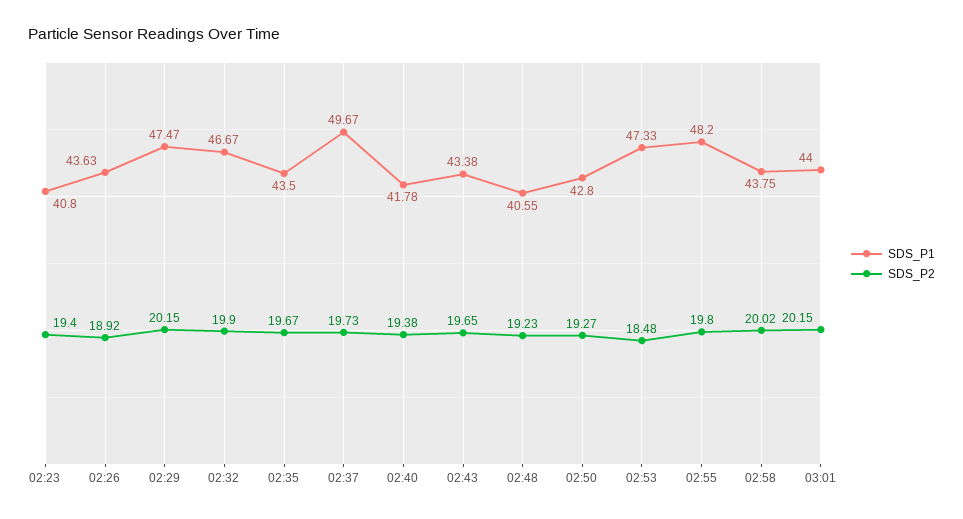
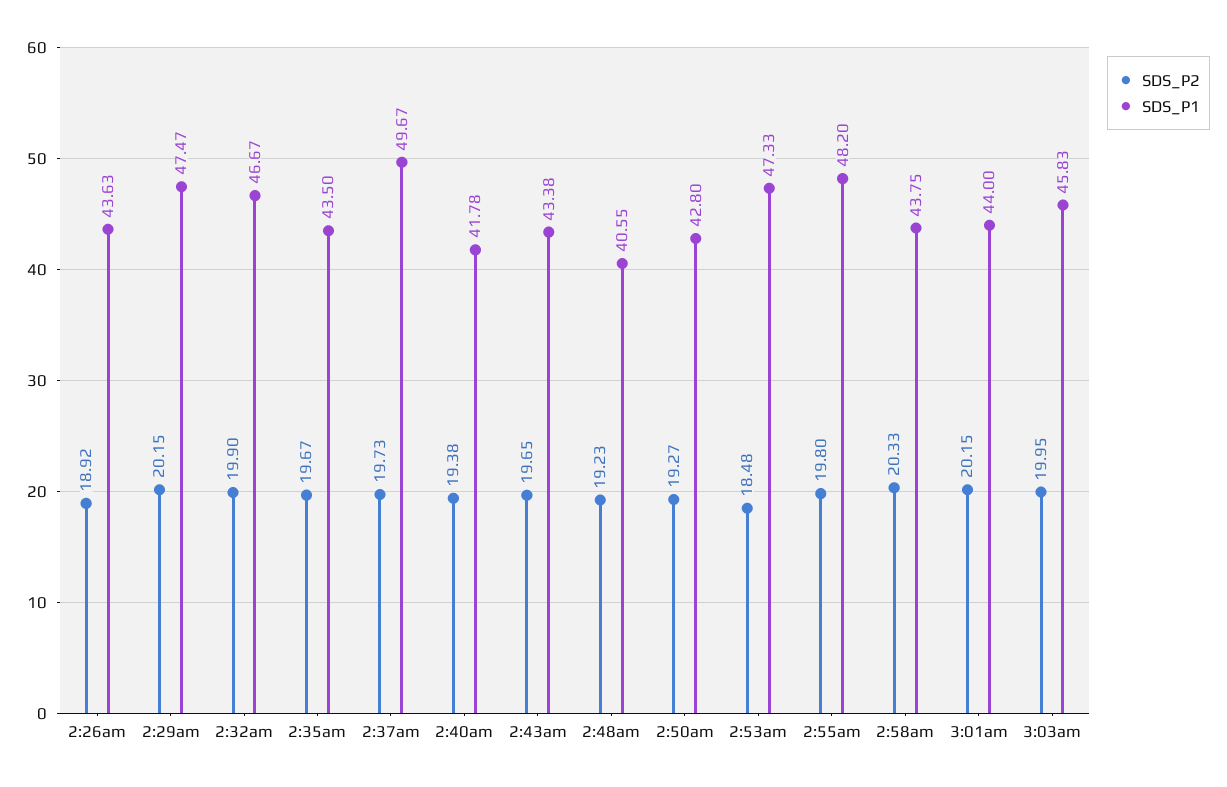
SDS_P1, 02:23: 40.8 -> none
SDS_P2, 02:23: 19.4 -> none
SDS_P2, 02:58: 20.02 -> 20.33
SDS_P2, 3:03am: none -> 19.95
SDS_P1, 3:03am: none -> 45.83

